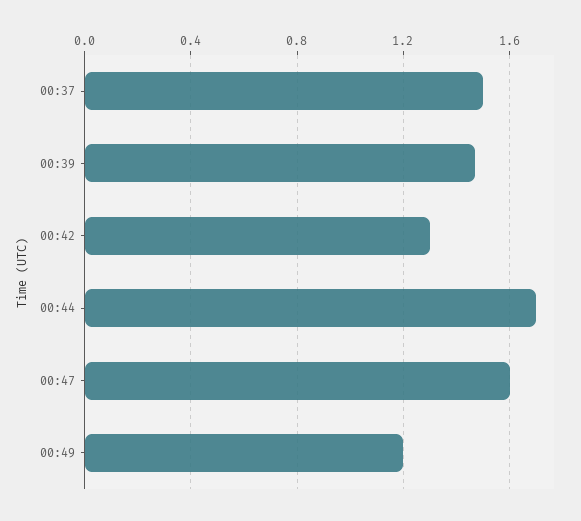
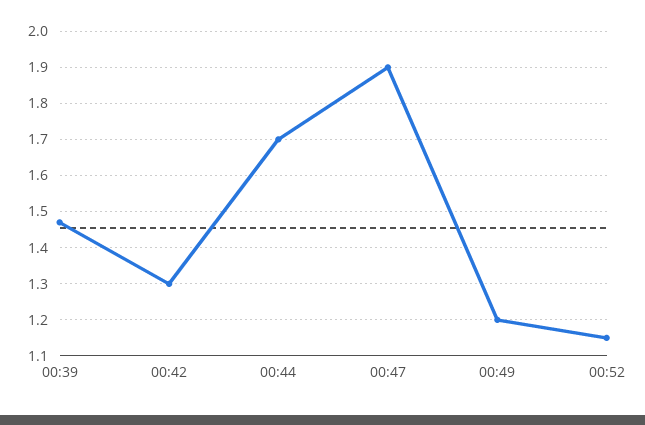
00:37: 1.5 -> none
00:47: 1.6 -> 1.9
00:52: none -> 1.15

